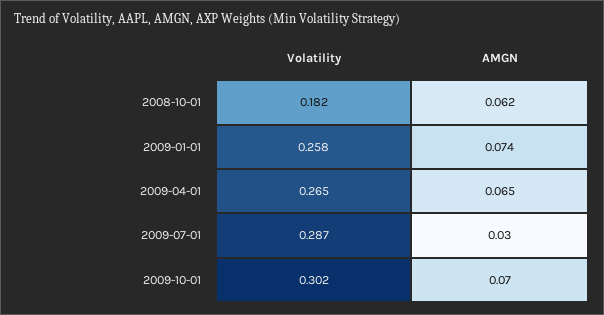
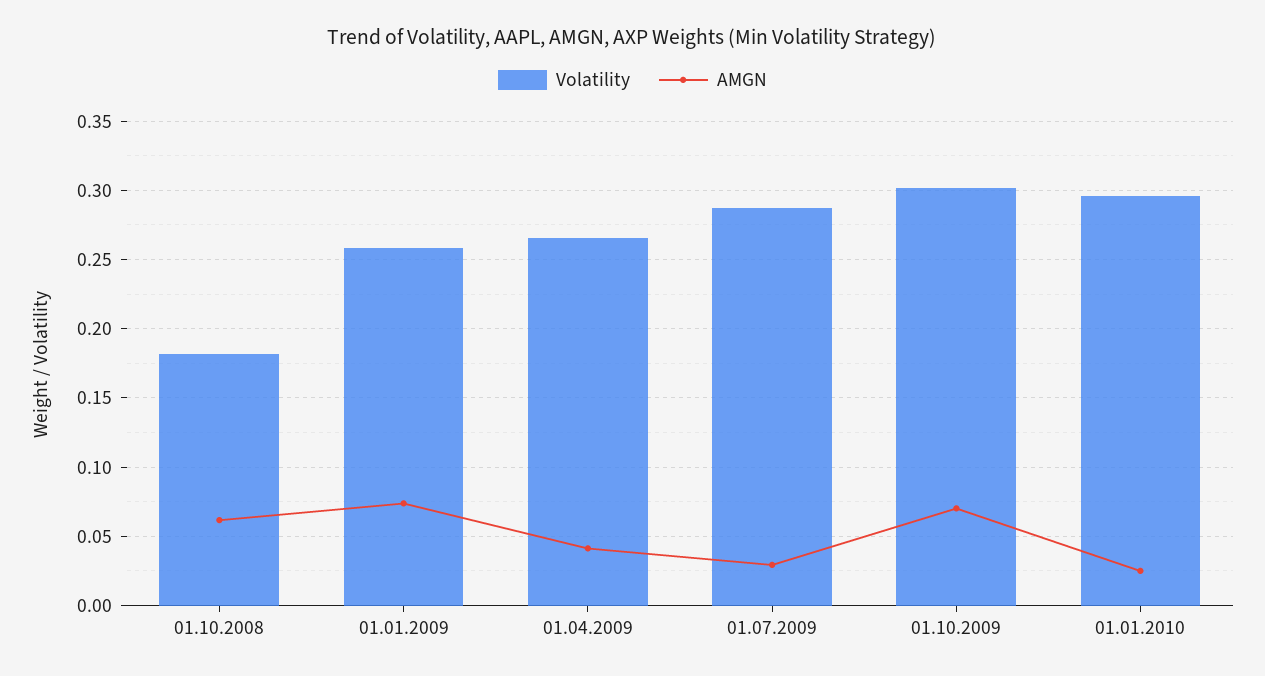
AMGN, 2009-04-01: 0.065 -> 0.04
Volatility, 01.01.2010: none -> 0.295
AMGN, 01.01.2010: none -> 0.025

